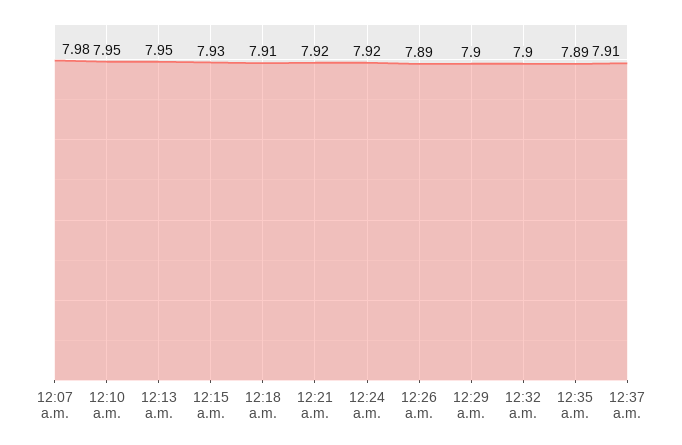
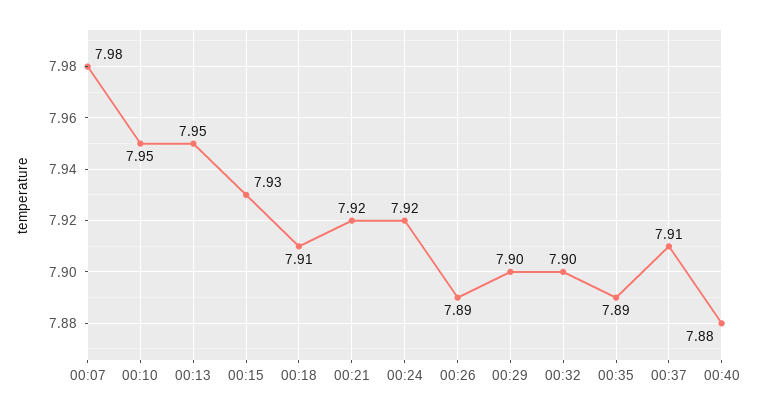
00:40: none -> 7.88

